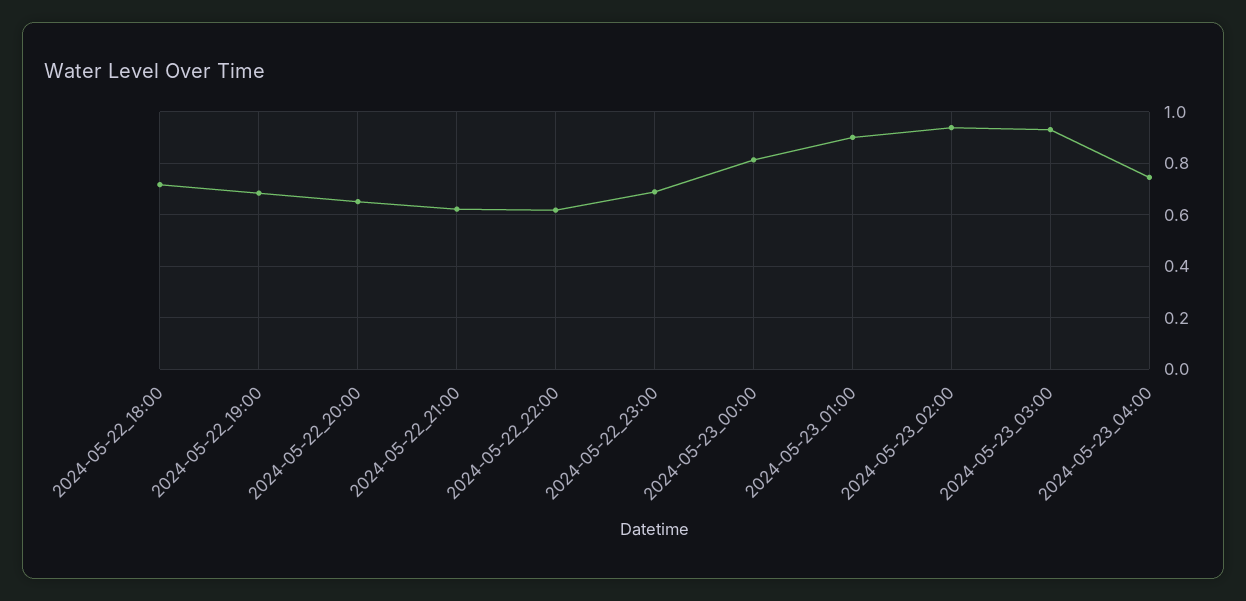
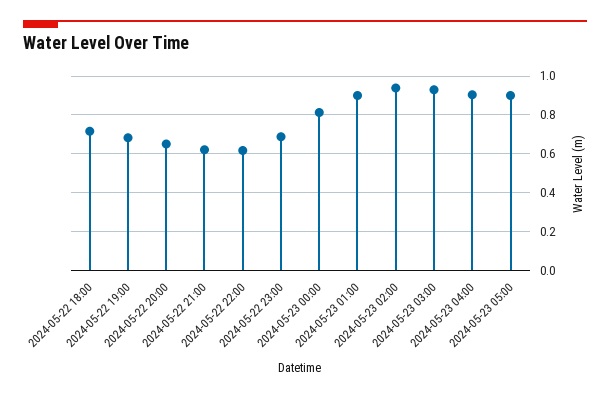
2024-05-23_04:00: 0.75 -> 0.9
2024-05-23 05:00: none -> 0.9

